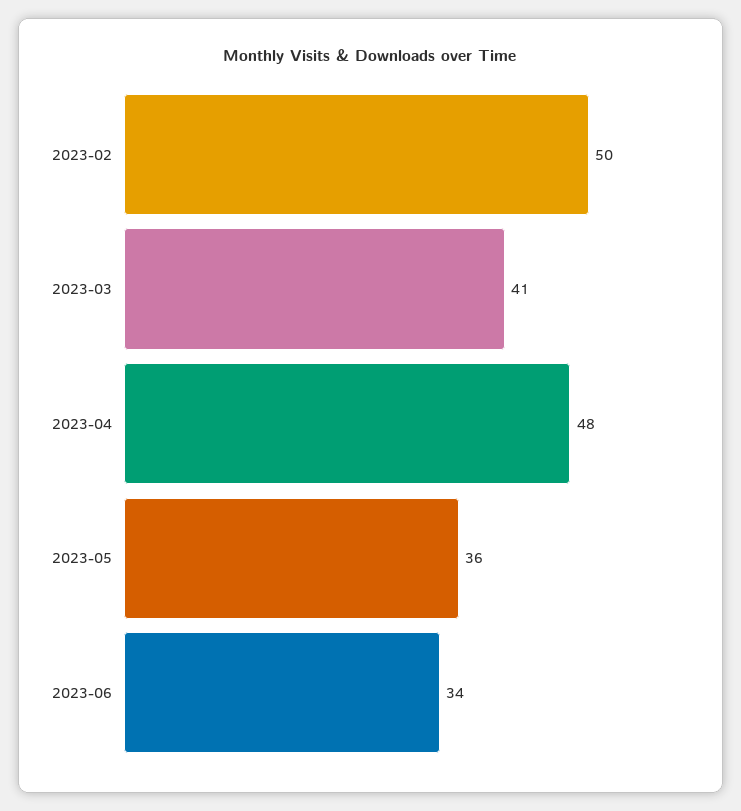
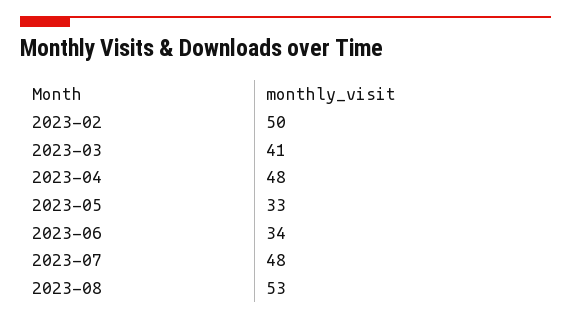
2023-05: 36 -> 33
2023-07: none -> 48
2023-08: none -> 53

